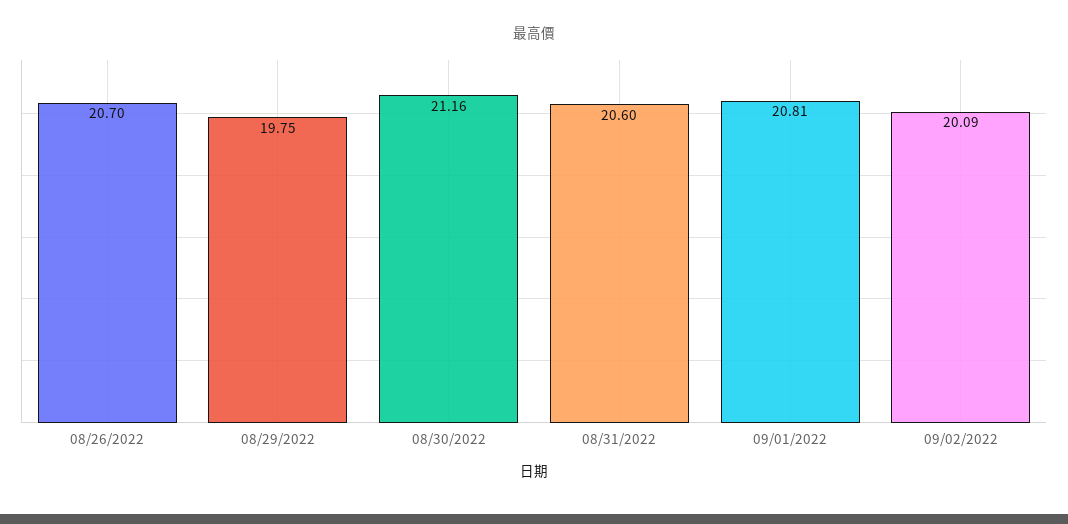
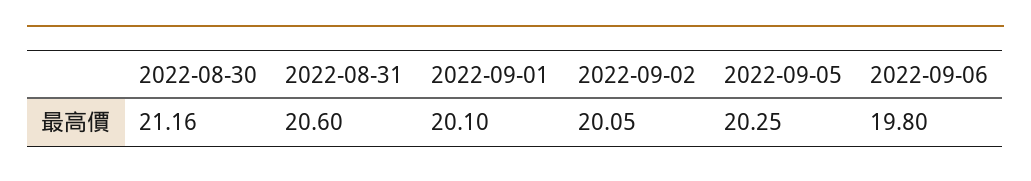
08/26/2022: 20.7 -> none
08/29/2022: 19.75 -> none
09/01/2022: 20.81 -> 20.1
09/02/2022: 20.09 -> 20.05
2022-09-05: none -> 20.25
2022-09-06: none -> 19.8

